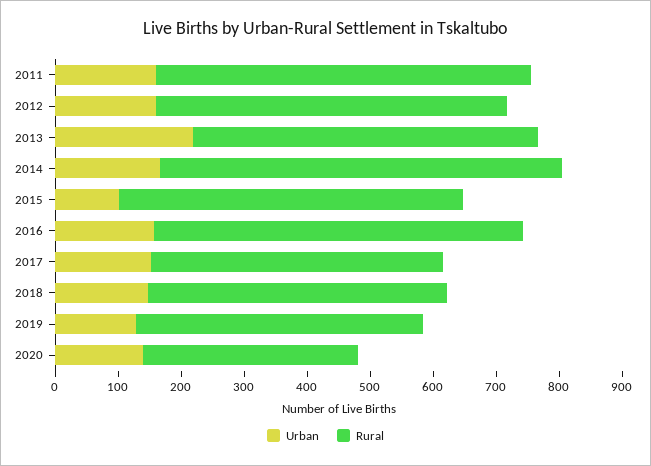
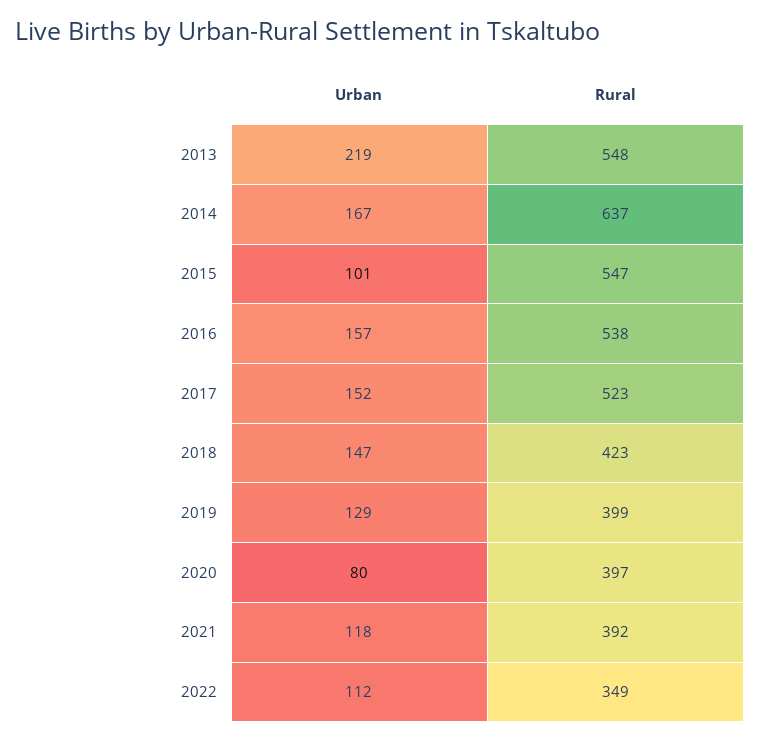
Urban, 2011: 160 -> none
Rural, 2011: 600 -> none
Urban, 2012: 160 -> none
Rural, 2012: 560 -> none
Rural, 2016: 580 -> 538
Rural, 2017: 460 -> 523
Rural, 2018: 480 -> 423
Rural, 2019: 460 -> 399
Urban, 2020: 140 -> 80
Rural, 2020: 340 -> 397
Urban, 2021: none -> 118
Rural, 2021: none -> 392
Urban, 2022: none -> 112
Rural, 2022: none -> 349

